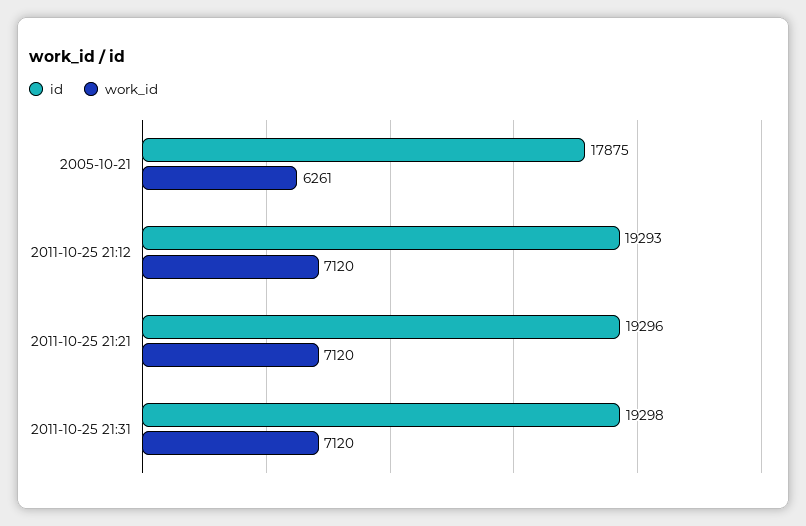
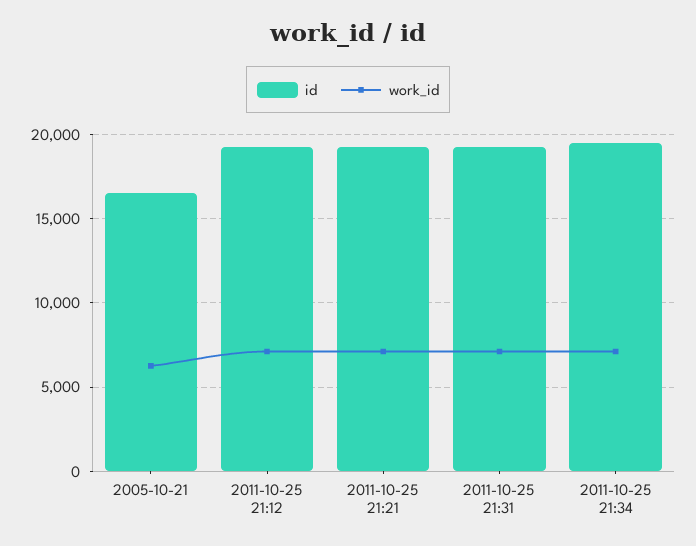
id, 2005-10-21: 17875 -> 16500
id, 2011-10-25 21:34: none -> 19500
work_id, 2011-10-25 21:34: none -> 7000

